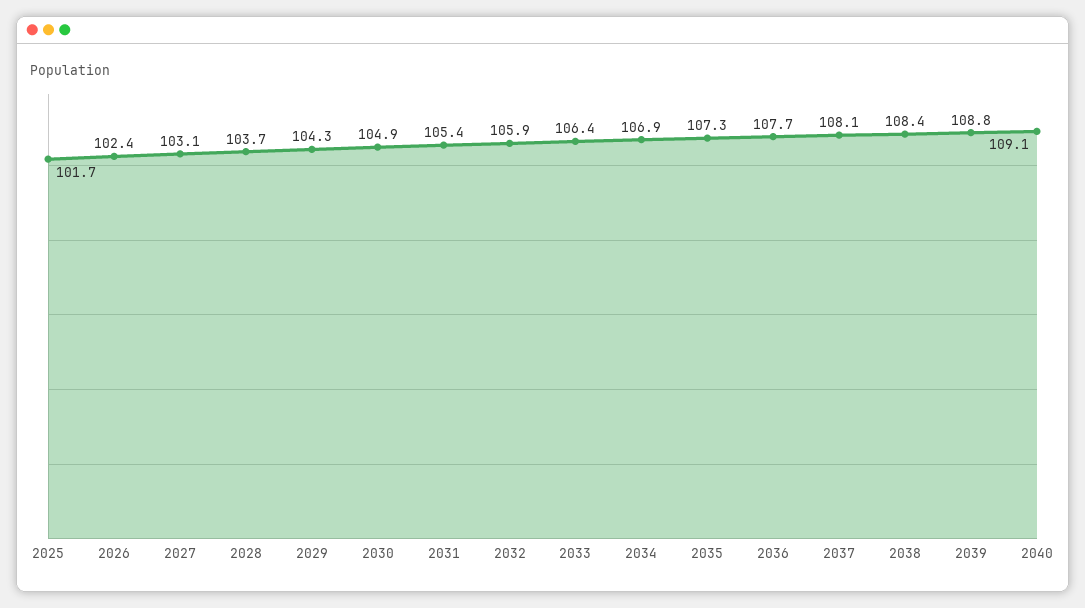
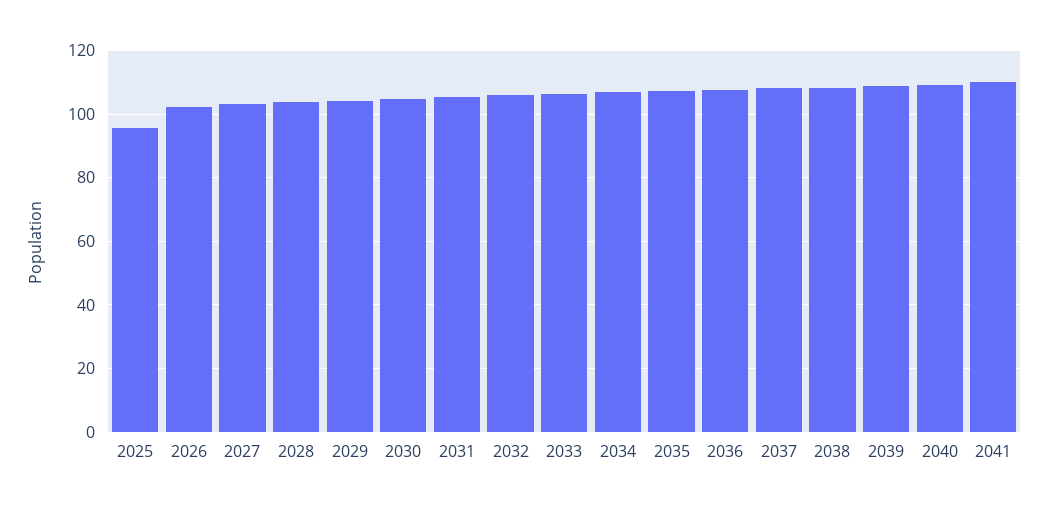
2025: 101.7 -> 96
2041: none -> 110

